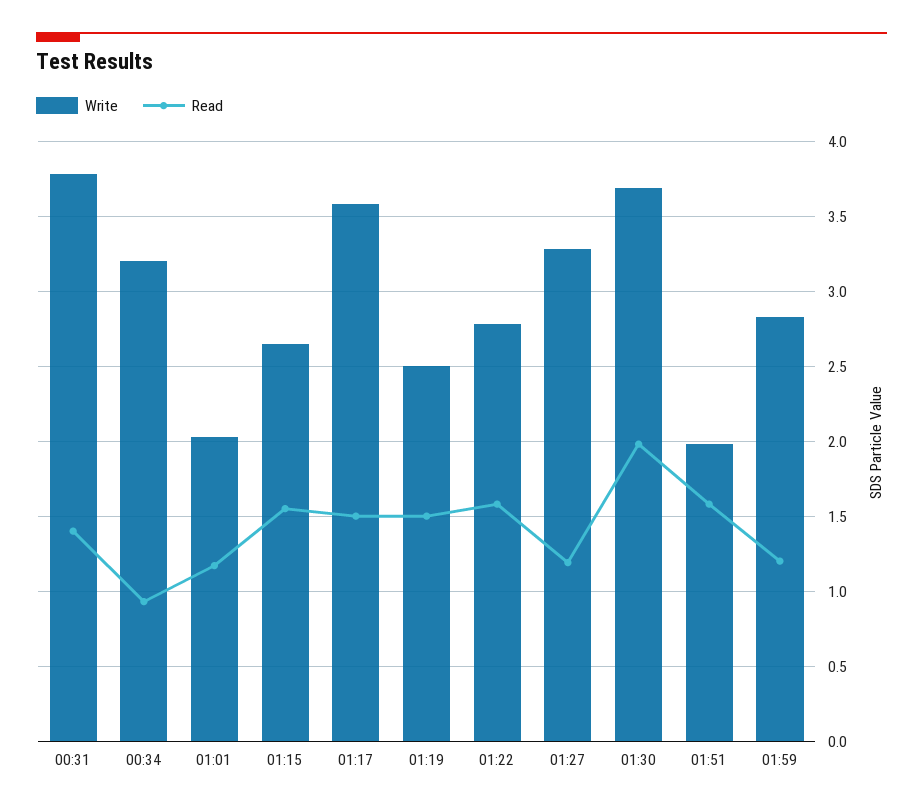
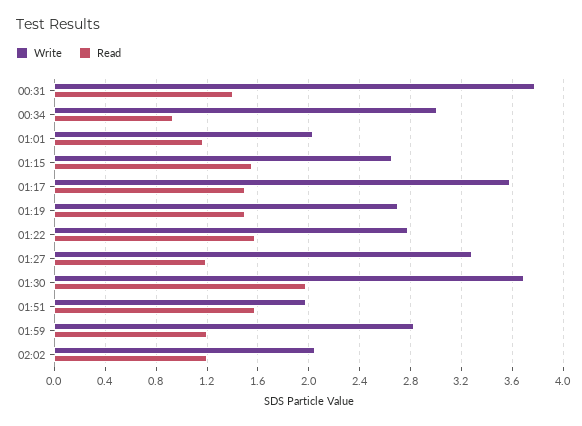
Write, 00:34: 3.2 -> 3
Write, 01:19: 2.5 -> 2.7
Write, 02:02: none -> 2.05
Read, 02:02: none -> 1.2

